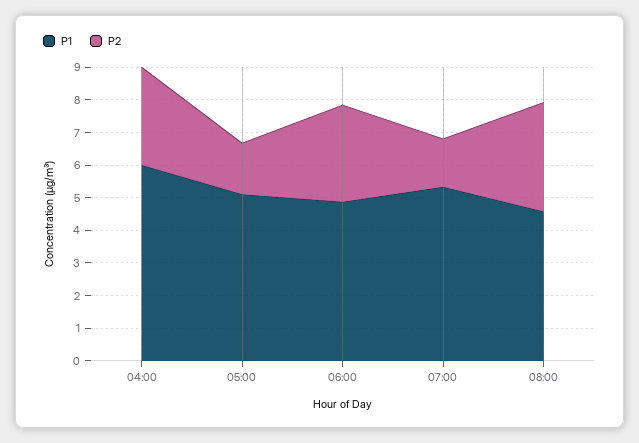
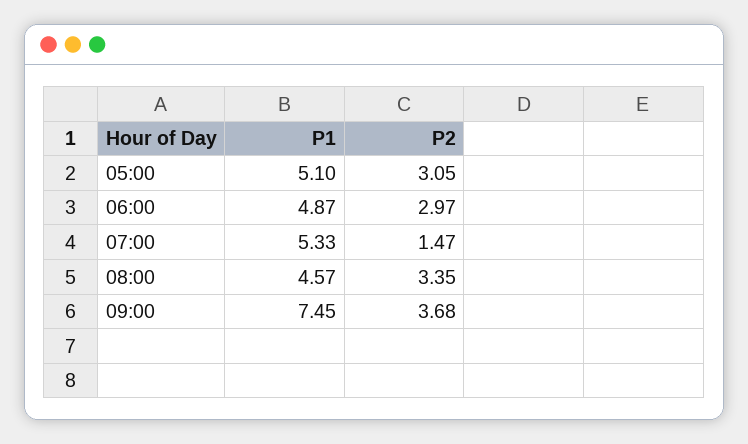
P1, 04:00: 6 -> none
P2, 04:00: 3 -> none
P2, 05:00: 1.5 -> 3.05
P1, 09:00: none -> 7.45
P2, 09:00: none -> 3.68

